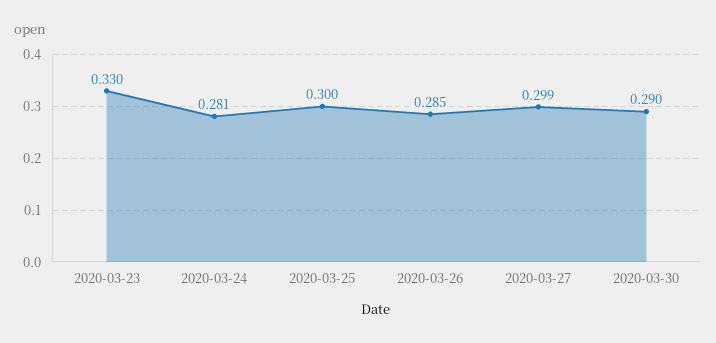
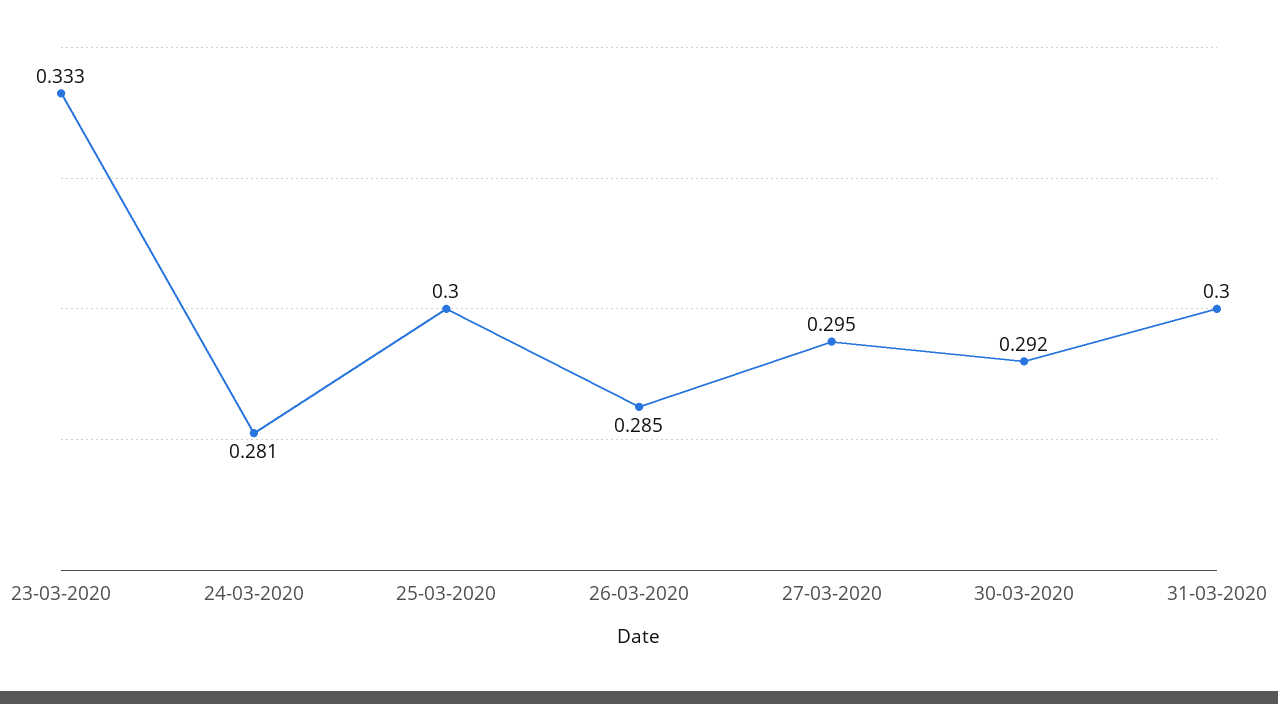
2020-03-23: 0.33 -> 0.333
2020-03-27: 0.299 -> 0.295
2020-03-30: 0.29 -> 0.292
31-03-2020: none -> 0.3

